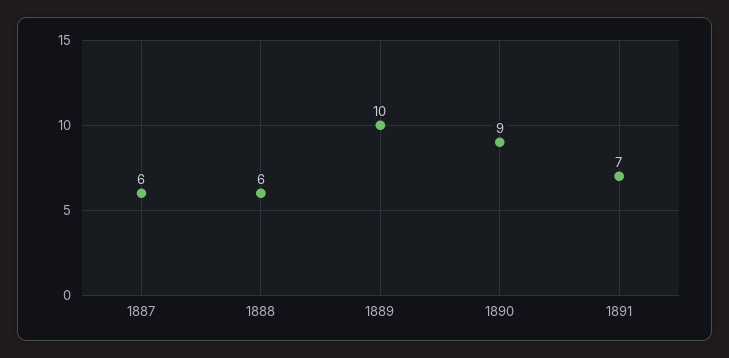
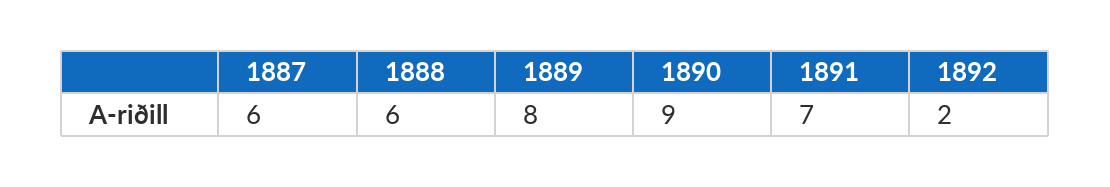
1889: 10 -> 8
1892: none -> 2

